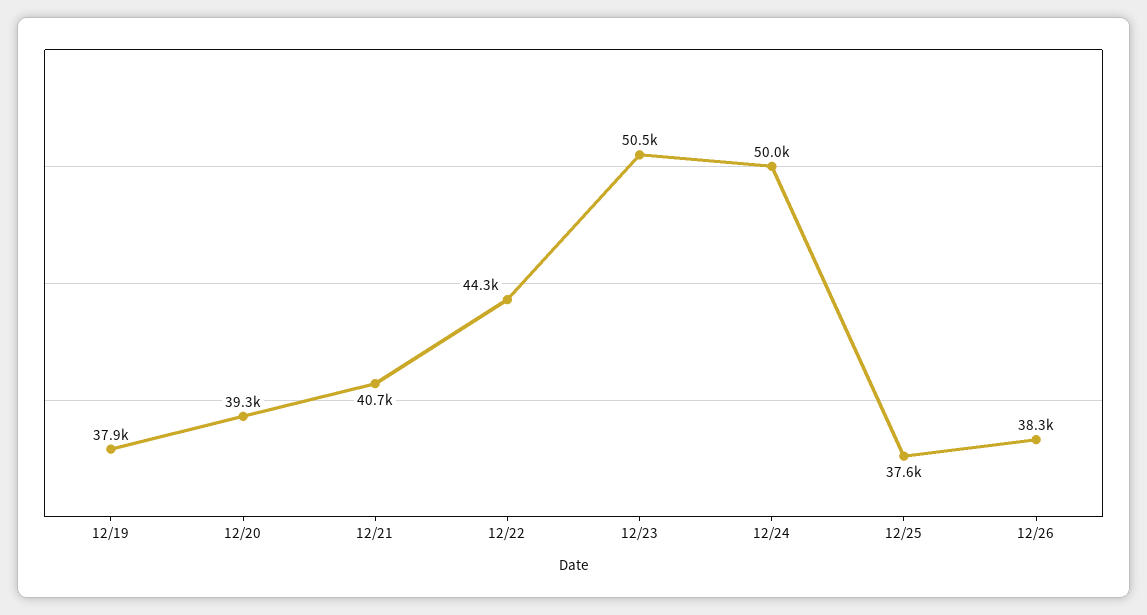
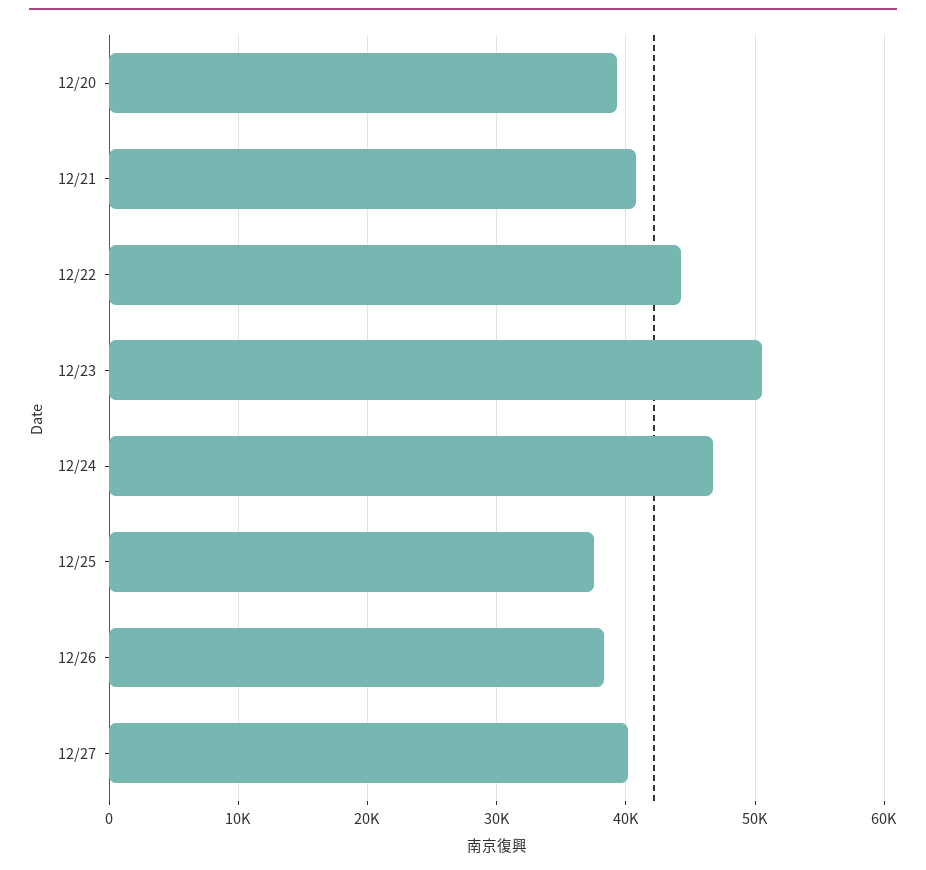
12/19: 37900 -> none
12/24: 50000 -> 47000
12/27: none -> 40000

